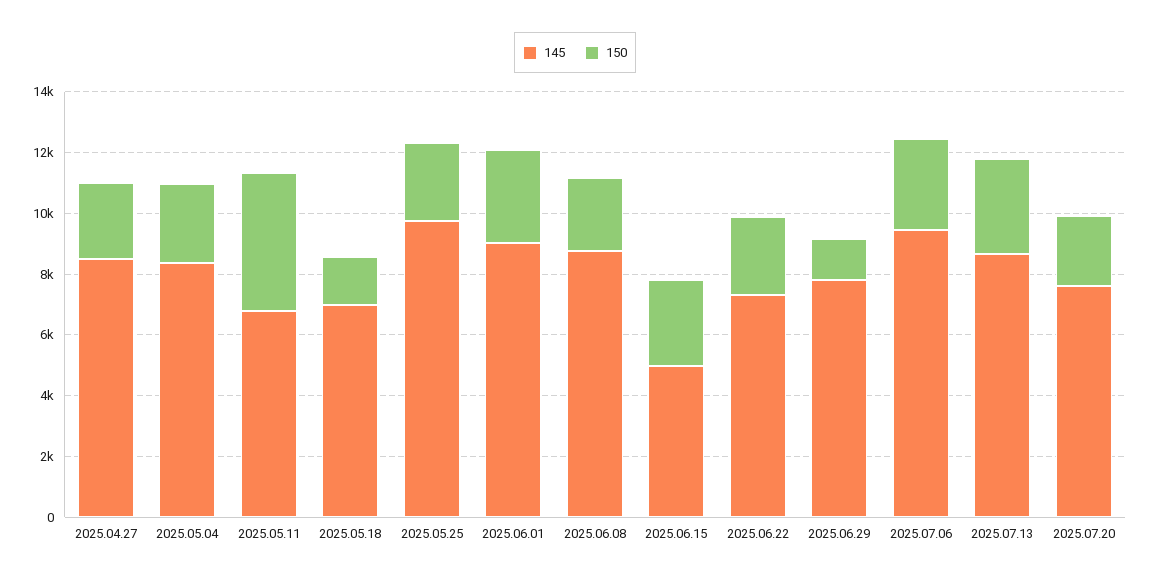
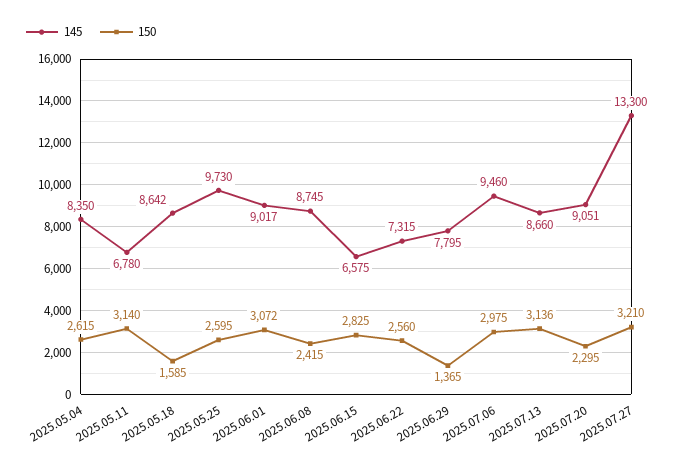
145, 2025.04.27: 8500 -> none
150, 2025.04.27: 2500 -> none
150, 2025.05.11: 4500 -> 3140
145, 2025.05.18: 7000 -> 8642
145, 2025.06.15: 5000 -> 6575
145, 2025.07.20: 7500 -> 9051
145, 2025.07.27: none -> 13300
150, 2025.07.27: none -> 3210

